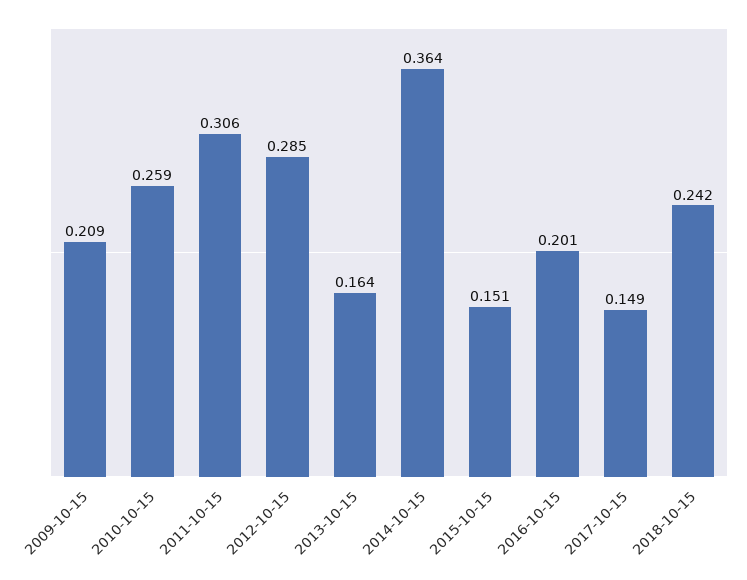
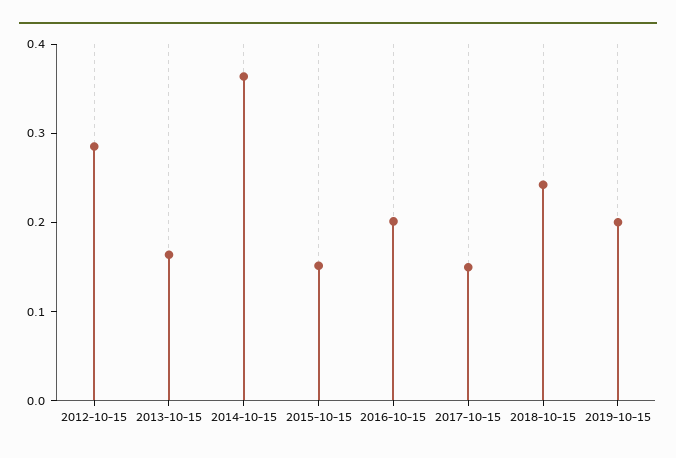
2009-10-15: 0.209 -> none
2010-10-15: 0.259 -> none
2011-10-15: 0.306 -> none
2019-10-15: none -> 0.2

